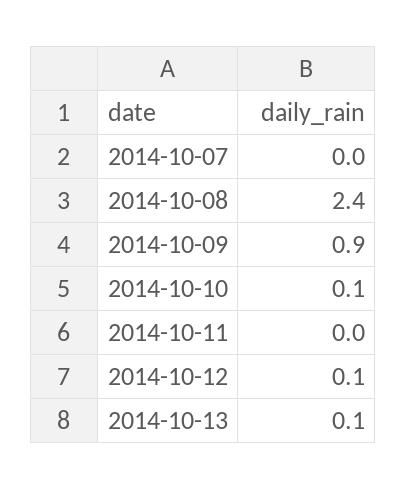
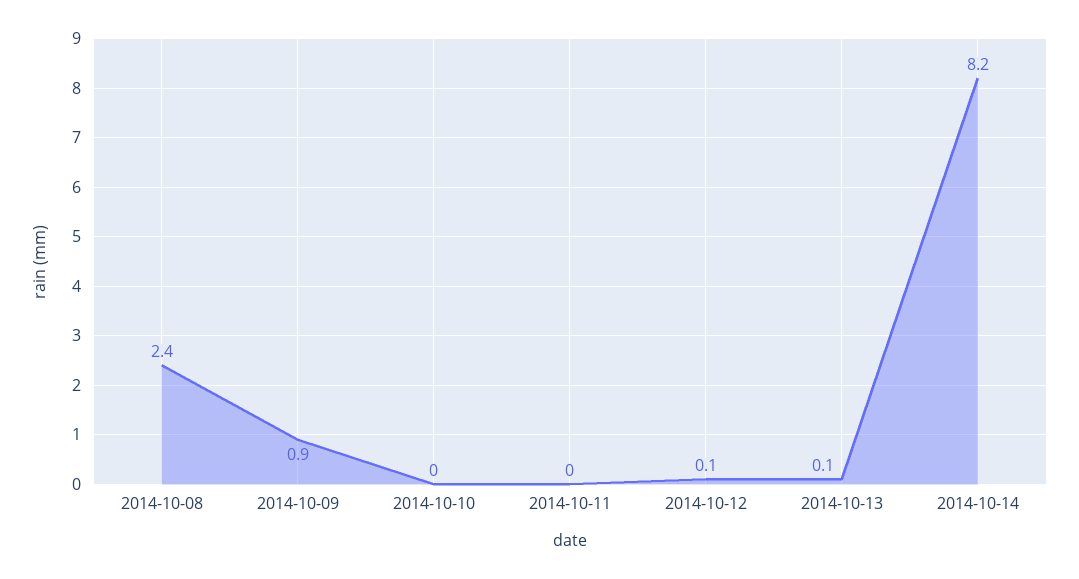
2014-10-07: 0 -> none
2014-10-10: 0.1 -> 0
2014-10-14: none -> 8.2

